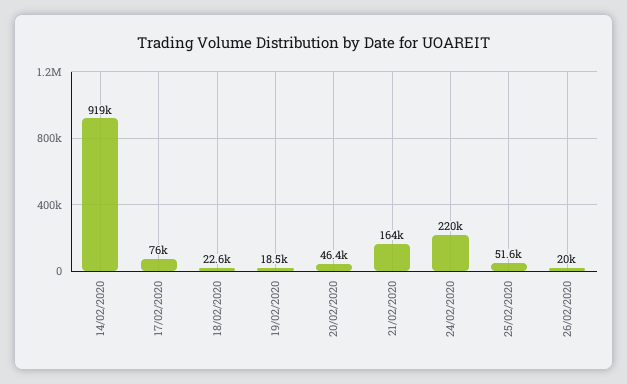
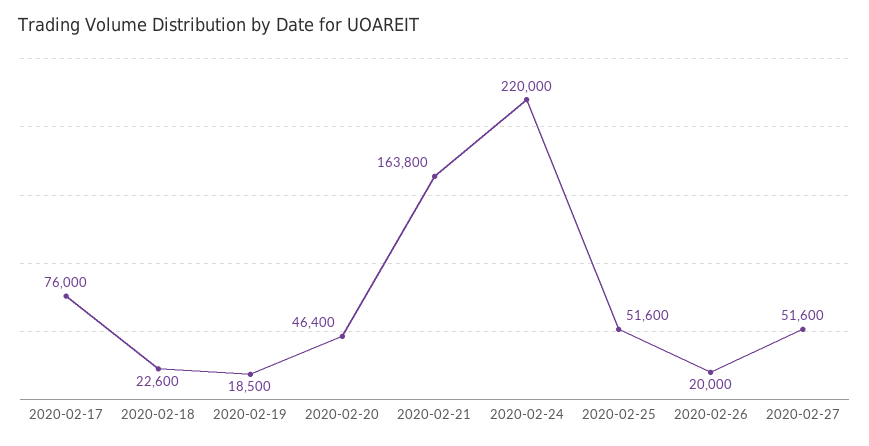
14/02/2020: 919000 -> none
2020-02-27: none -> 51600

